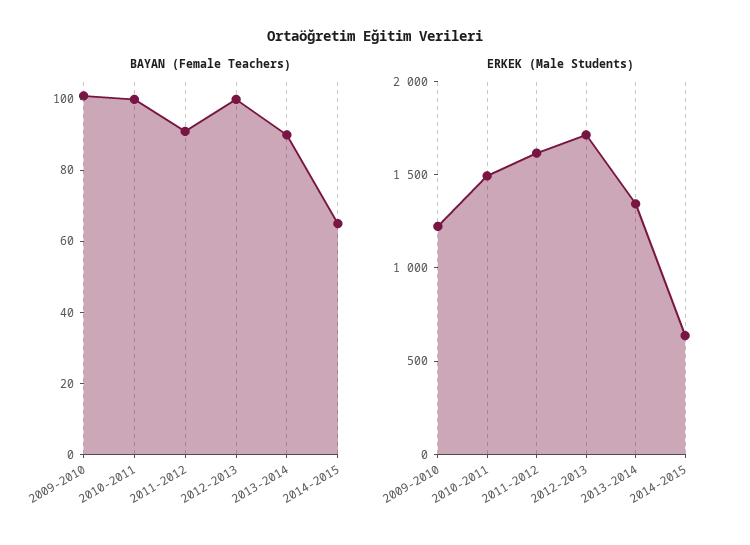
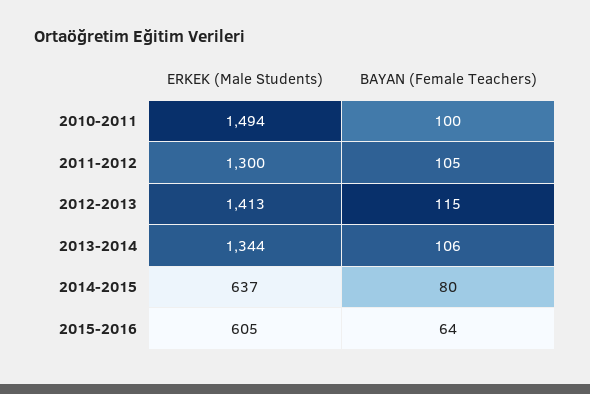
BAYAN (Female Teachers), 2009-2010: 100 -> none
BAYAN (Female Teachers), 2011-2012: 90 -> 105
BAYAN (Female Teachers), 2012-2013: 100 -> 115
BAYAN (Female Teachers), 2013-2014: 90 -> 106
BAYAN (Female Teachers), 2014-2015: 65 -> 80
ERKEK (Male Students), 2009-2010: 1200 -> none
ERKEK (Male Students), 2011-2012: 1600 -> 1300
ERKEK (Male Students), 2012-2013: 1700 -> 1413
ERKEK (Male Students), 2015-2016: none -> 605
BAYAN (Female Teachers), 2015-2016: none -> 64

